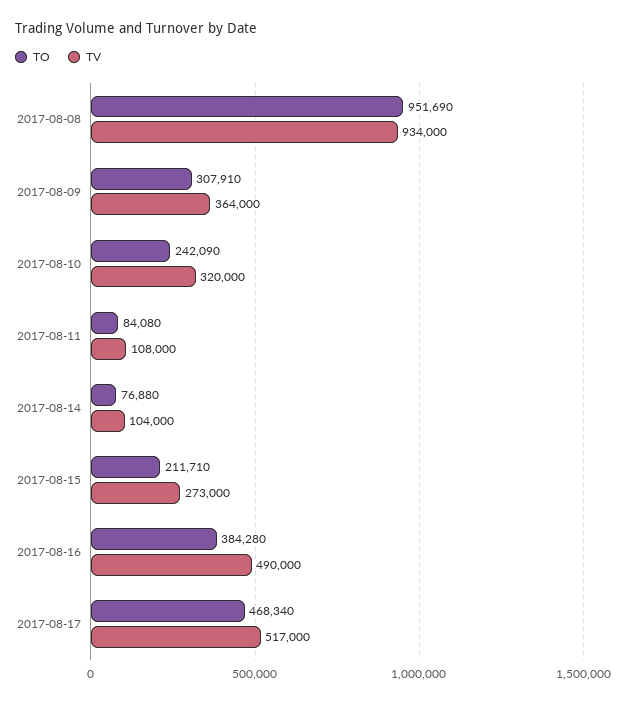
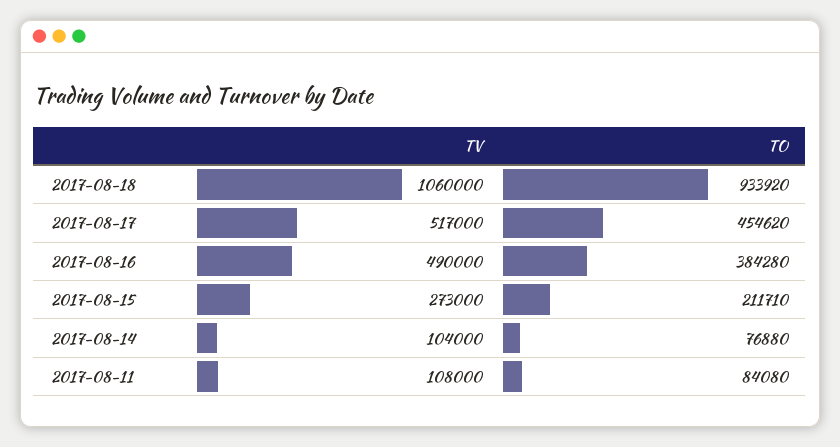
TO, 2017-08-08: 951690 -> none
TV, 2017-08-08: 934000 -> none
TO, 2017-08-09: 307910 -> none
TV, 2017-08-09: 364000 -> none
TO, 2017-08-10: 242090 -> none
TV, 2017-08-10: 320000 -> none
TO, 2017-08-17: 468340 -> 454620
TV, 2017-08-18: none -> 1060000
TO, 2017-08-18: none -> 933920

